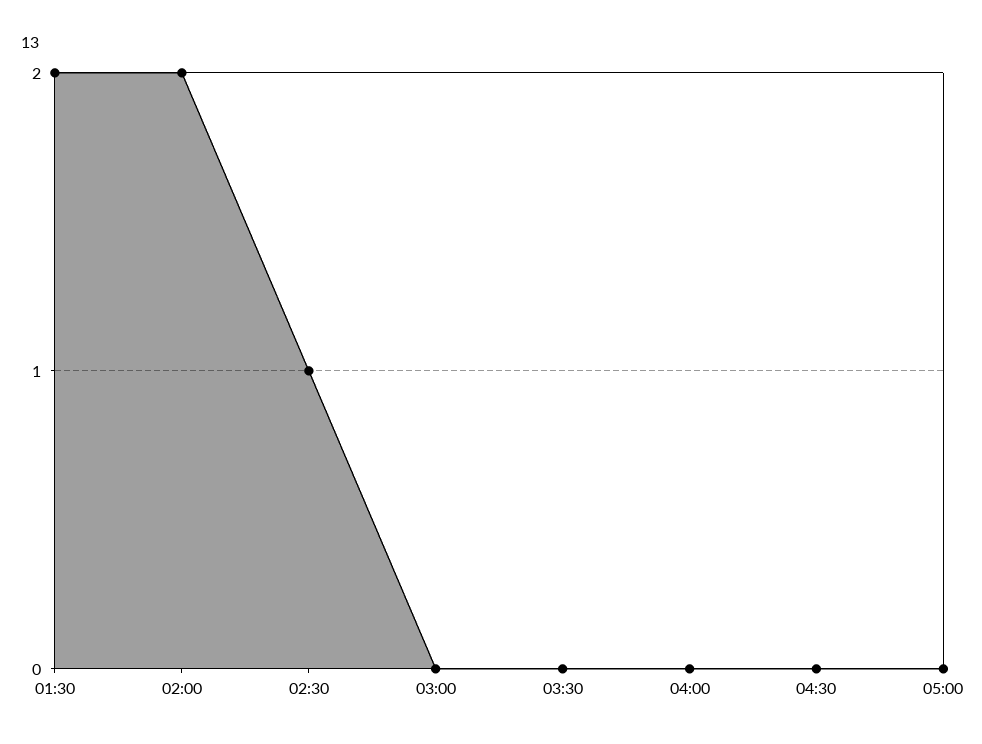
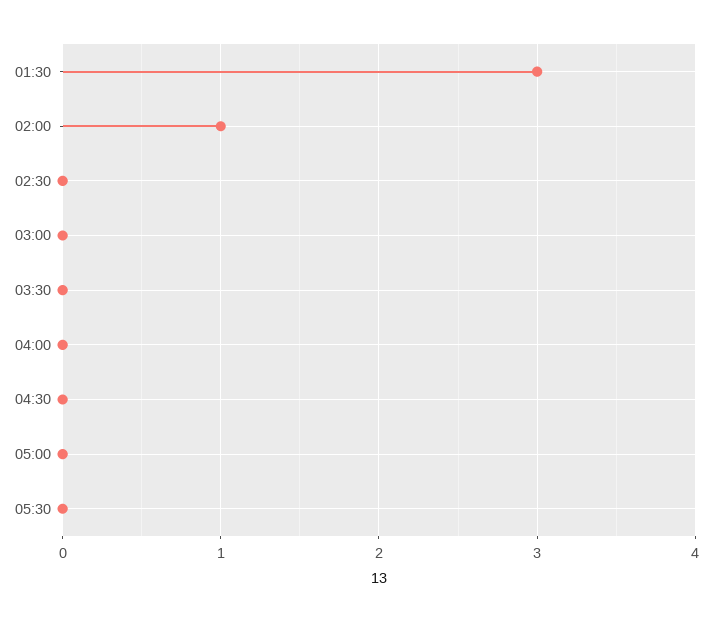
01:30: 2 -> 3
02:00: 2 -> 1
02:30: 1 -> 0
05:30: none -> 0

